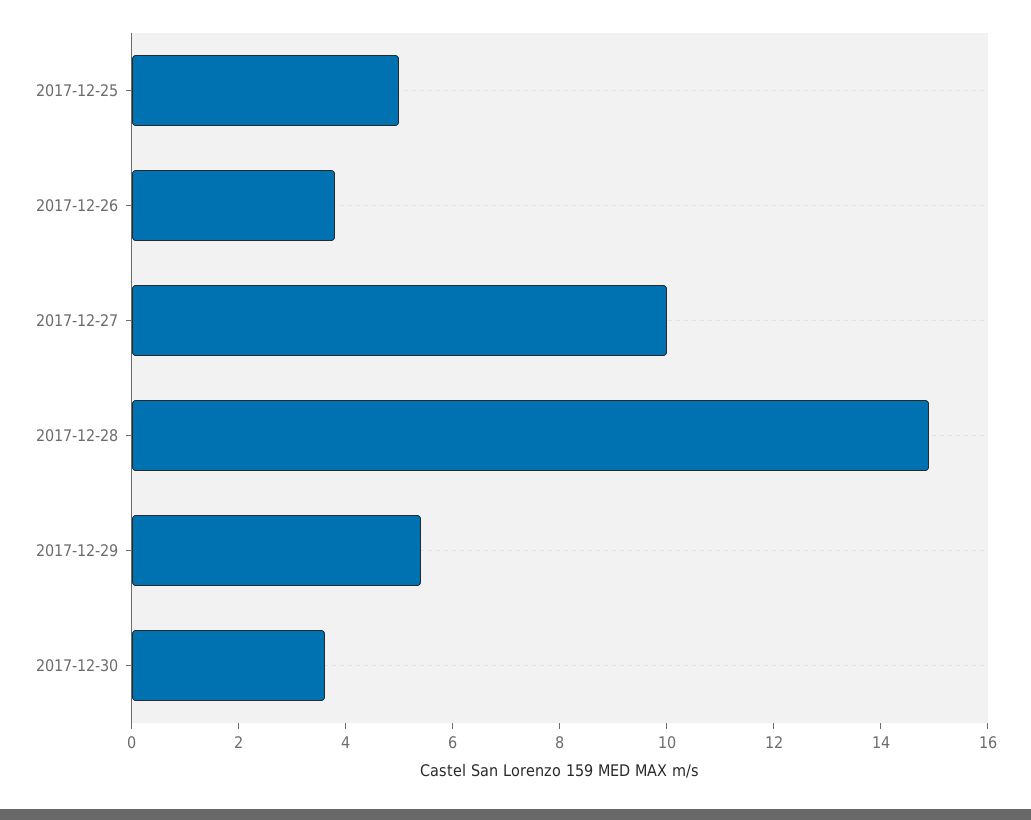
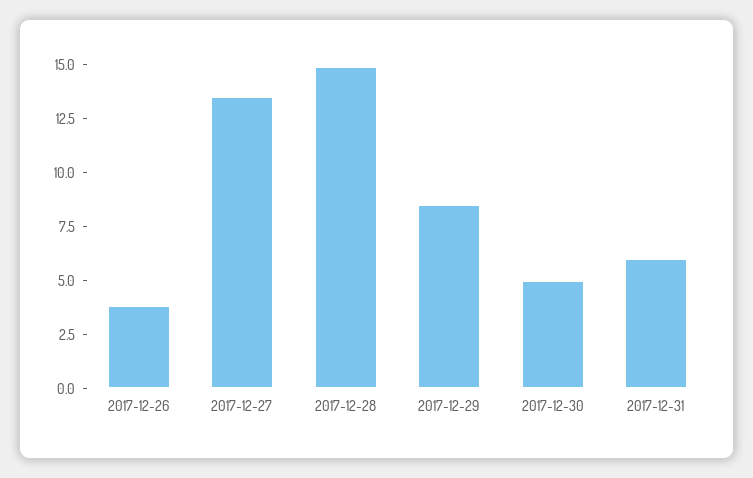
2017-12-25: 5 -> none
2017-12-27: 10 -> 13.5
2017-12-29: 5.5 -> 8.5
2017-12-30: 3.5 -> 5
2017-12-31: none -> 6

